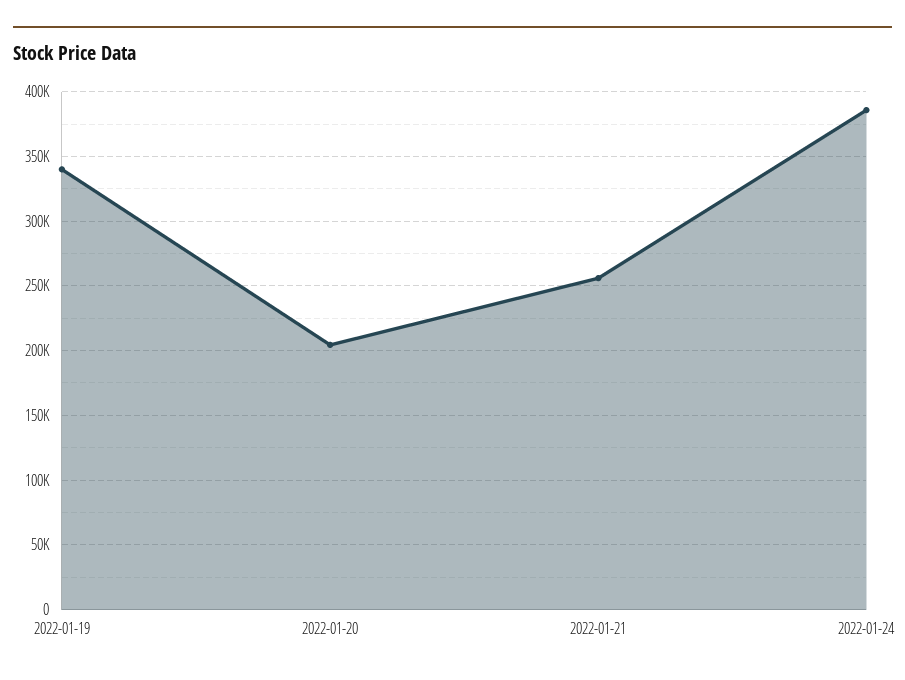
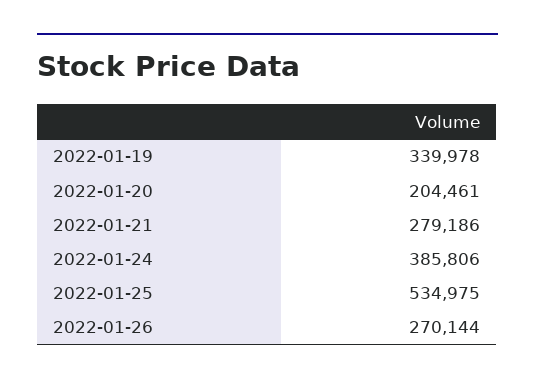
2022-01-21: 255000 -> 279186
2022-01-25: none -> 534975
2022-01-26: none -> 270144

